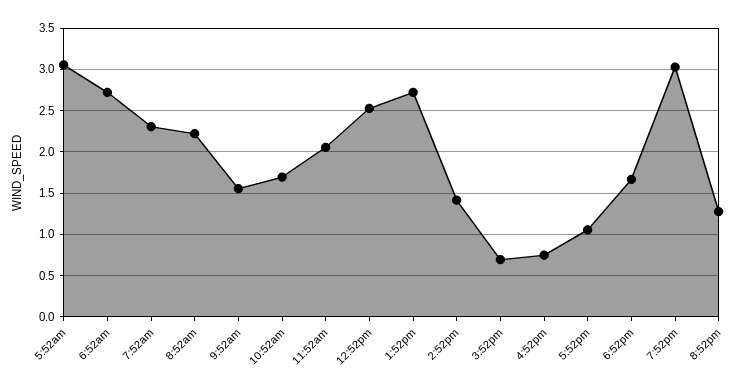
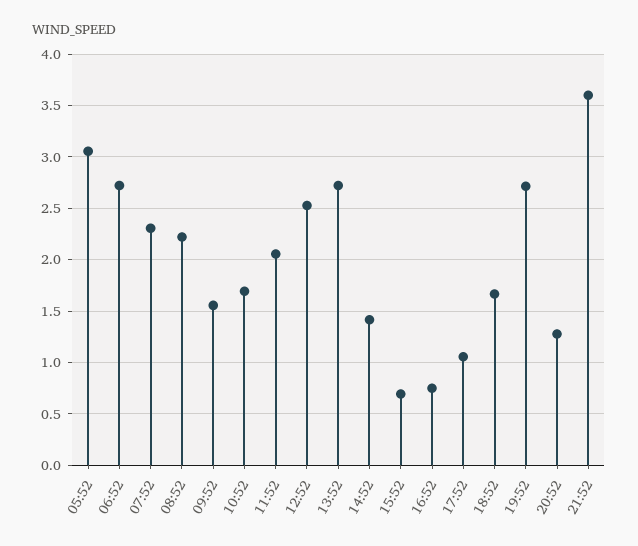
7:52pm: 3 -> 2.7
21:52: none -> 3.6

